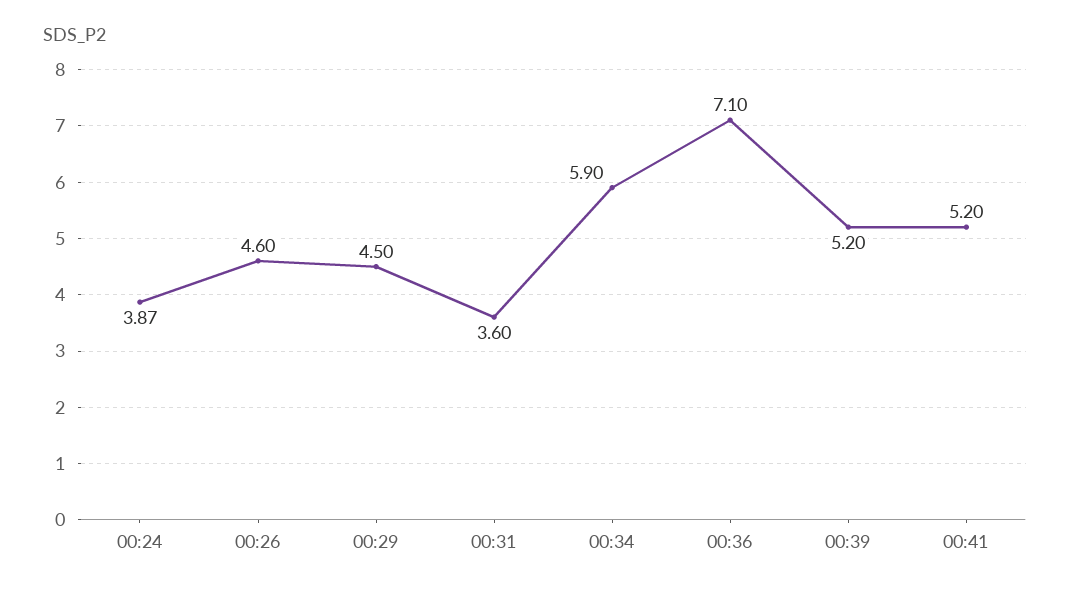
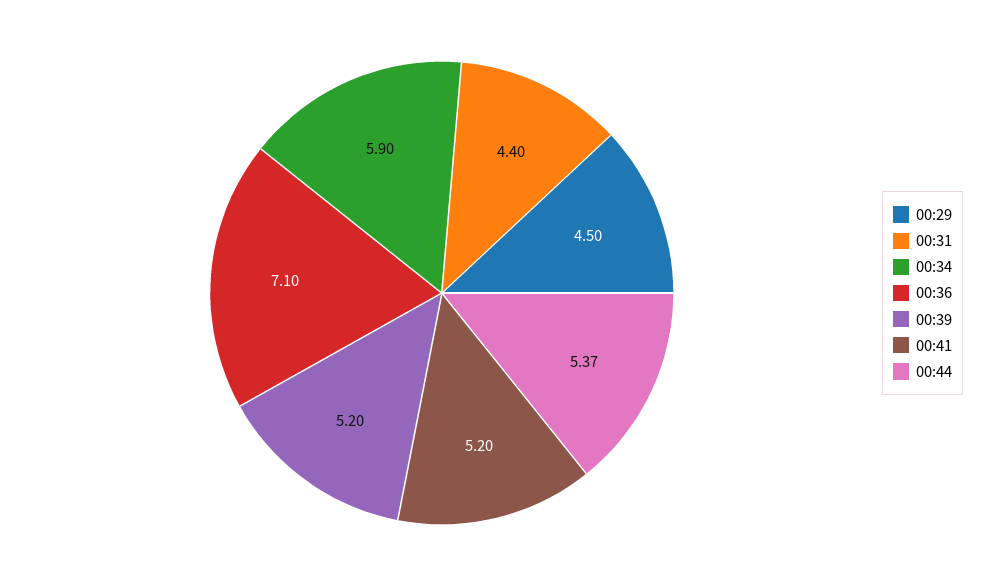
00:24: 3.87 -> none
00:26: 4.6 -> none
00:31: 3.6 -> 4.4
00:44: none -> 5.37

